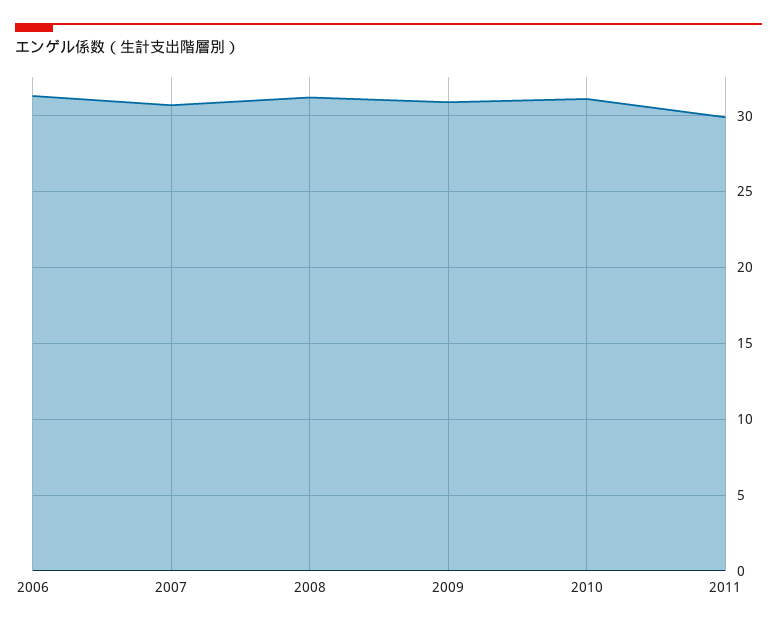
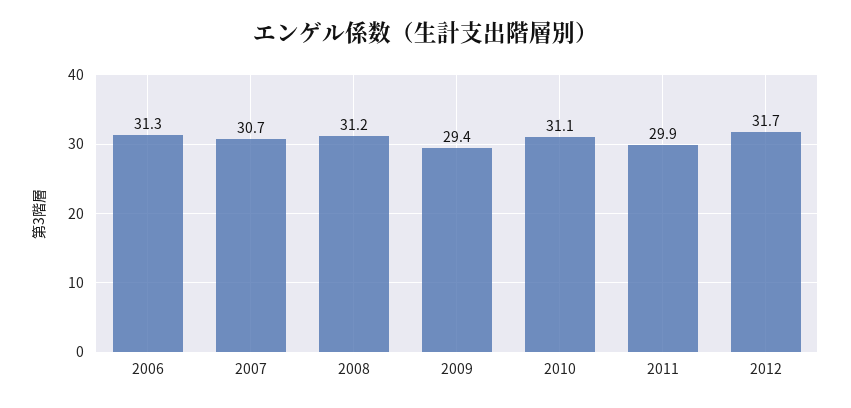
2009: 31 -> 29.4
2012: none -> 31.7

